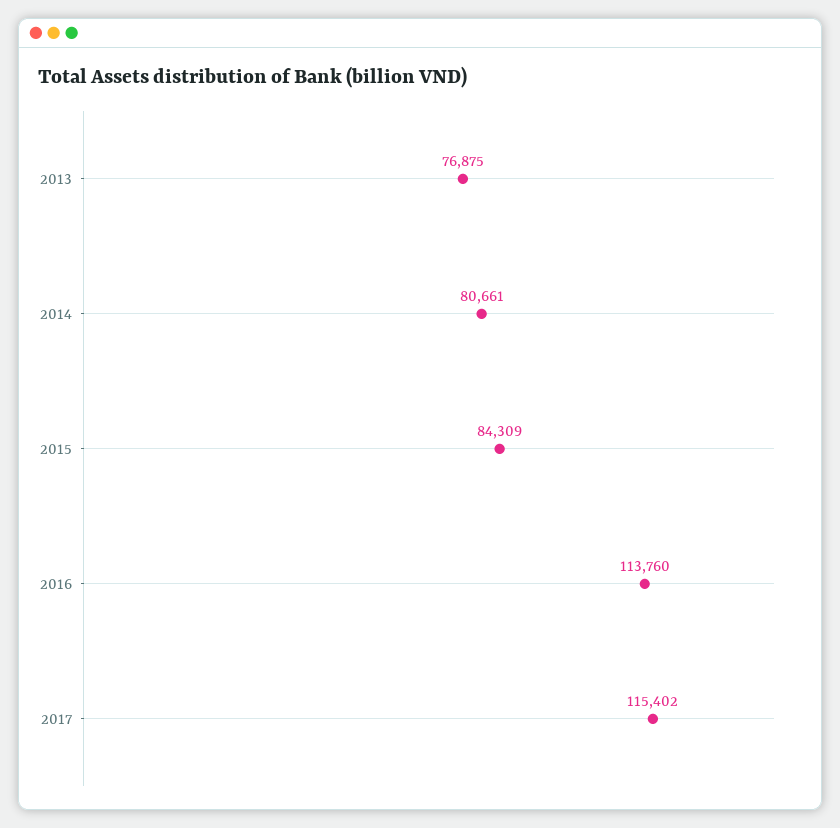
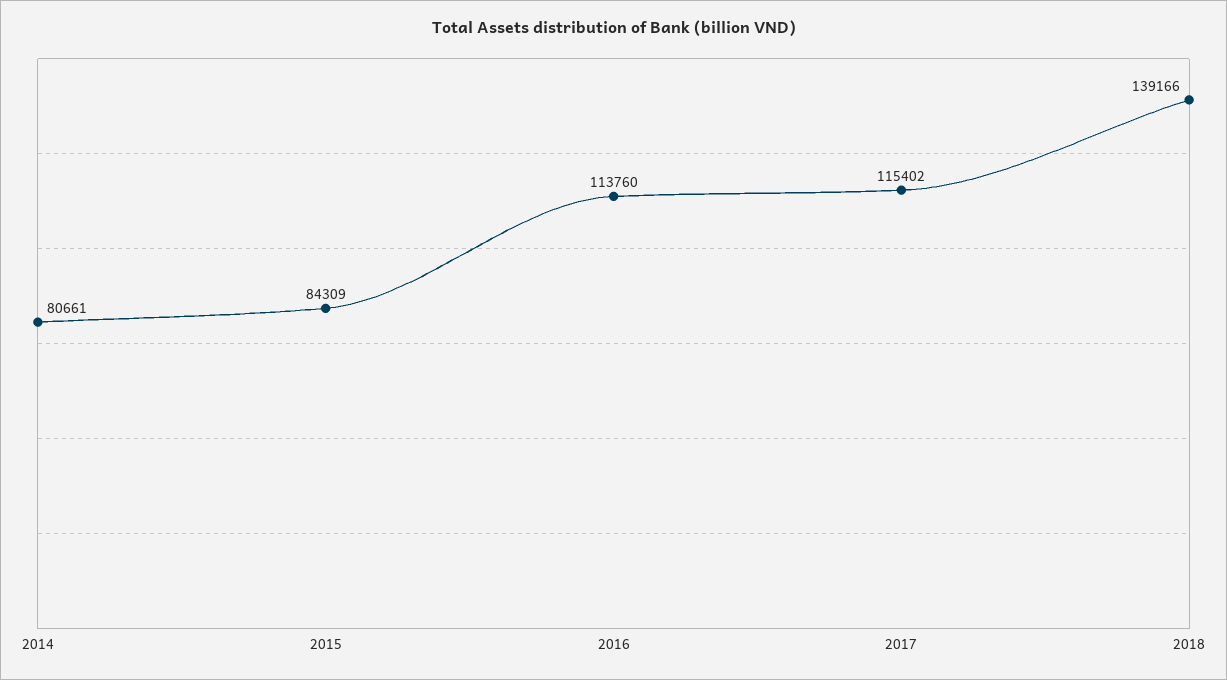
2013: 76875 -> none
2018: none -> 139166

